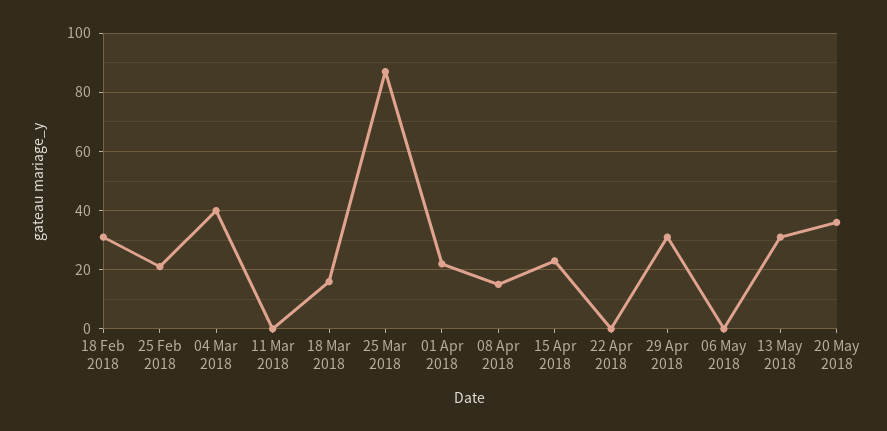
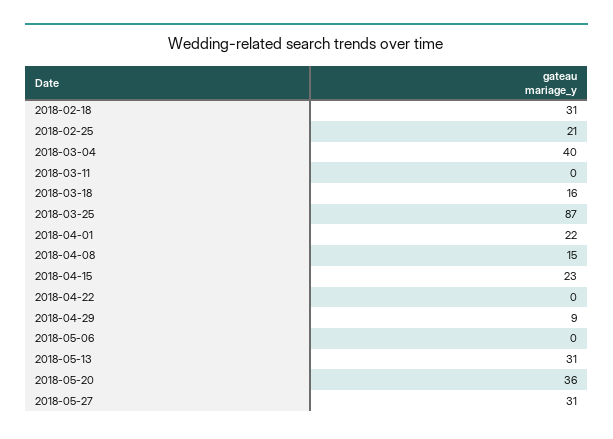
29 Apr 2018: 30 -> 9
2018-05-27: none -> 31

